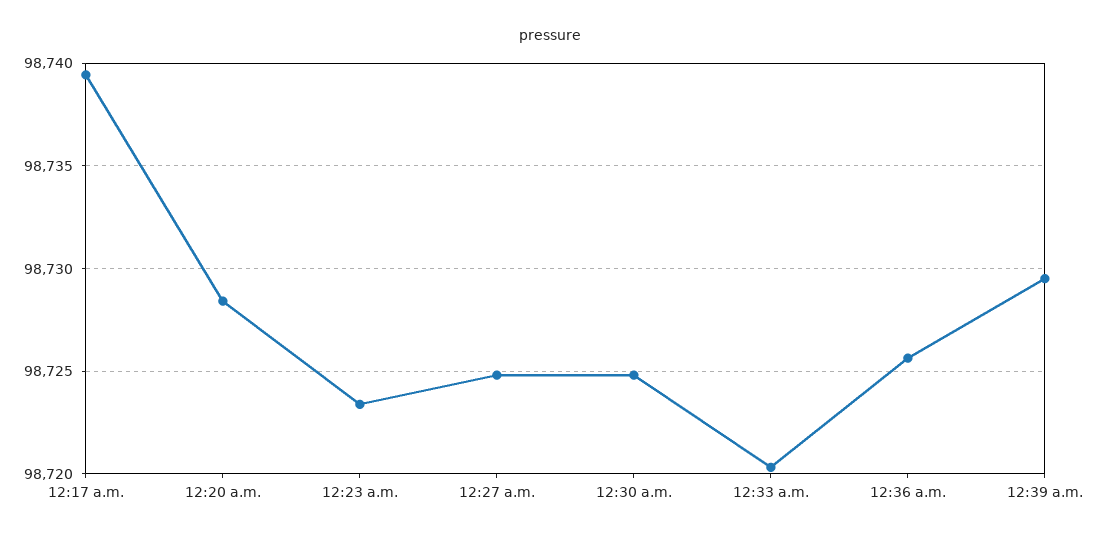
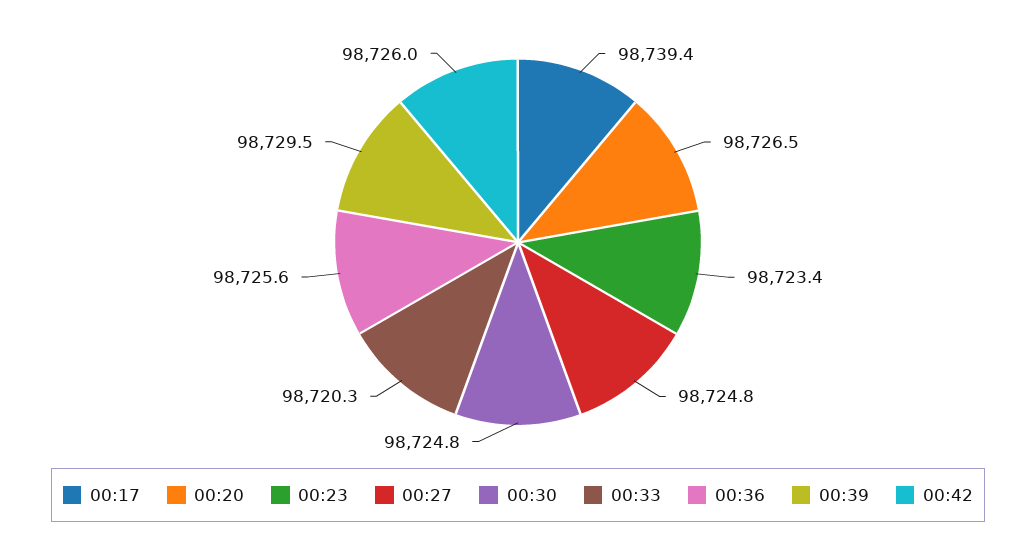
12:20 a.m.: 98728.5 -> 98726.5
00:42: none -> 98726

